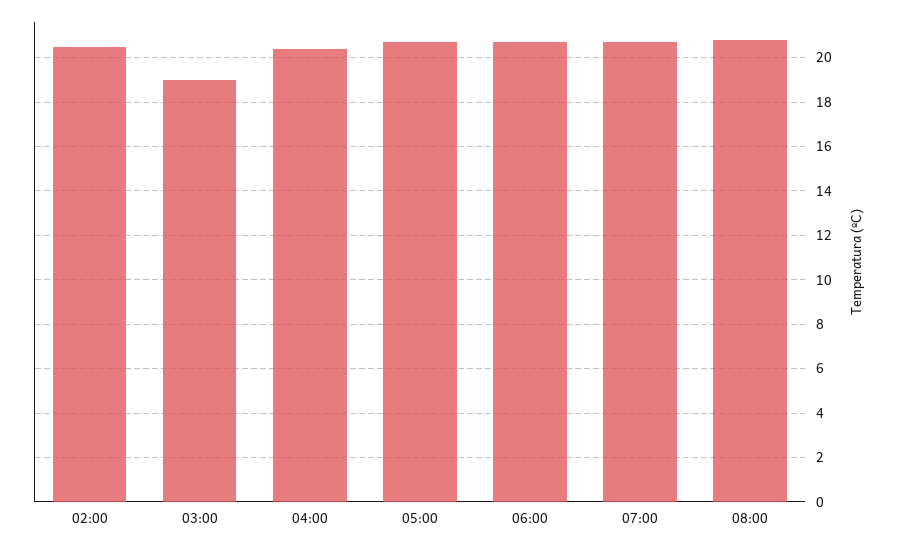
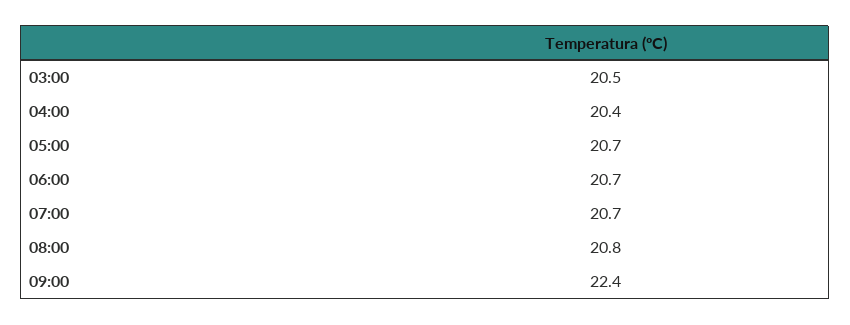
02:00: 20.5 -> none
03:00: 19 -> 20.5
09:00: none -> 22.4

